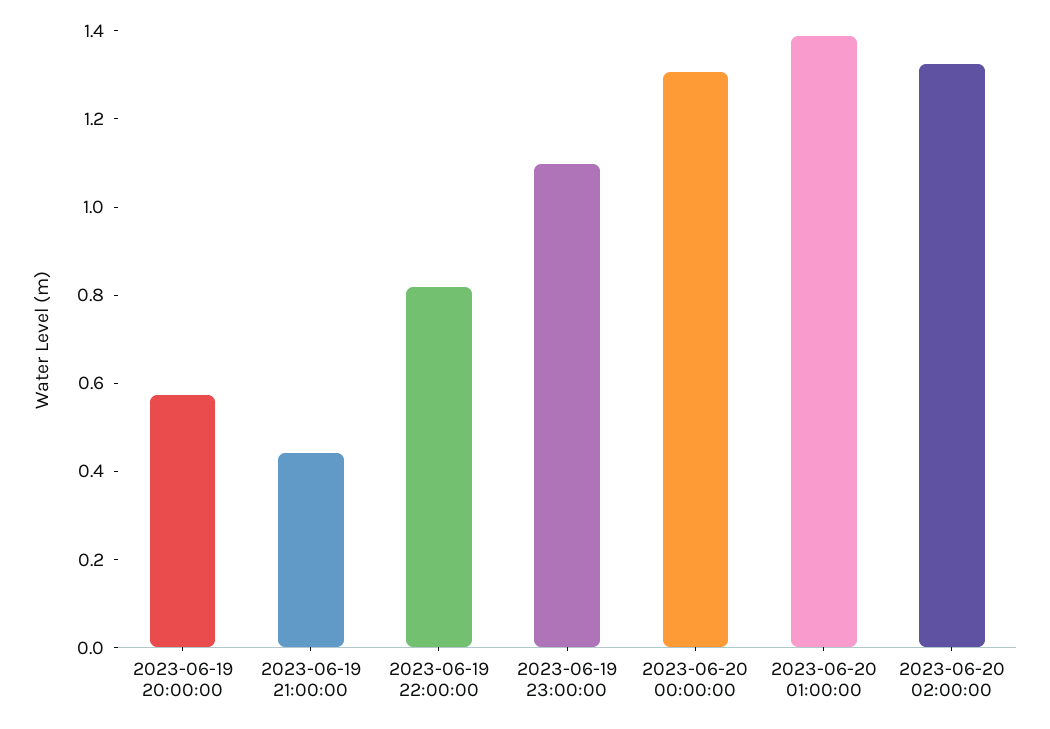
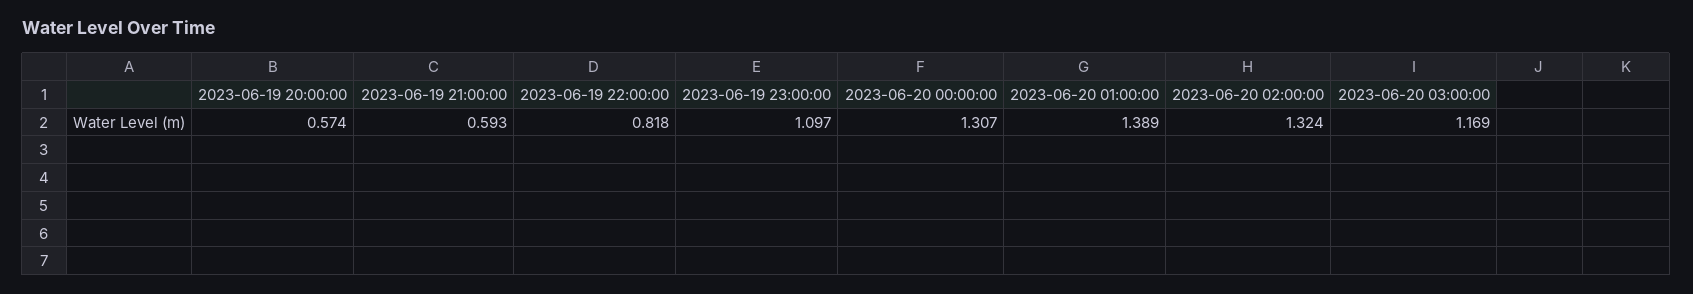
2023-06-19 21:00:00: 0.45 -> 0.593
2023-06-20 03:00:00: none -> 1.169

